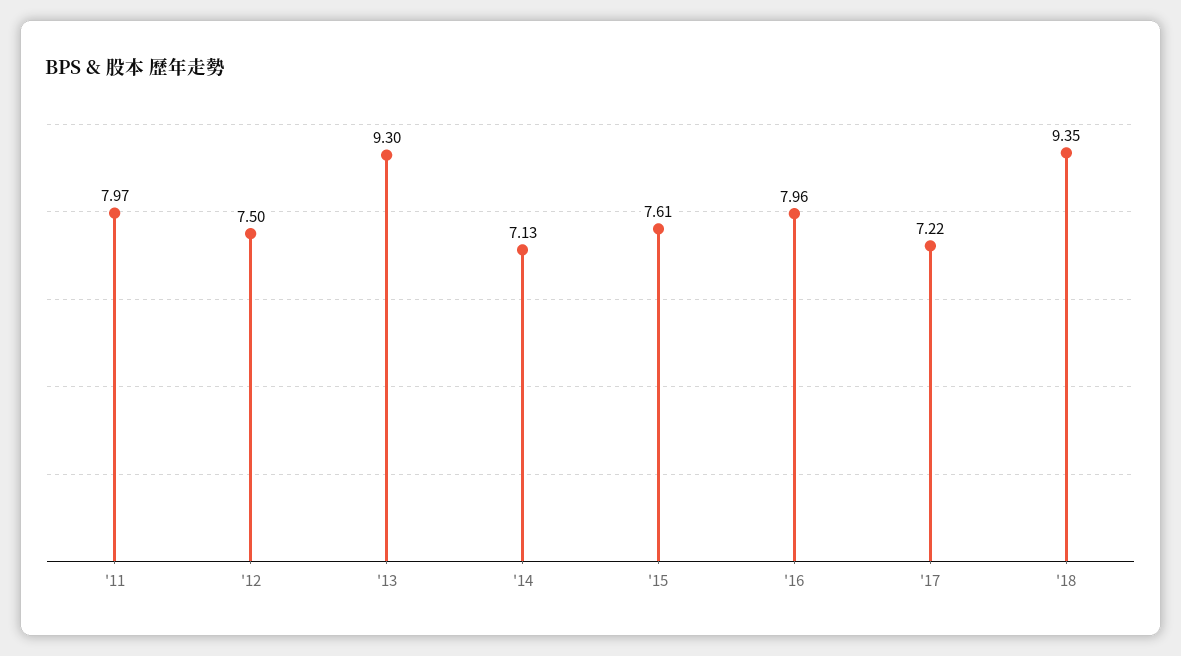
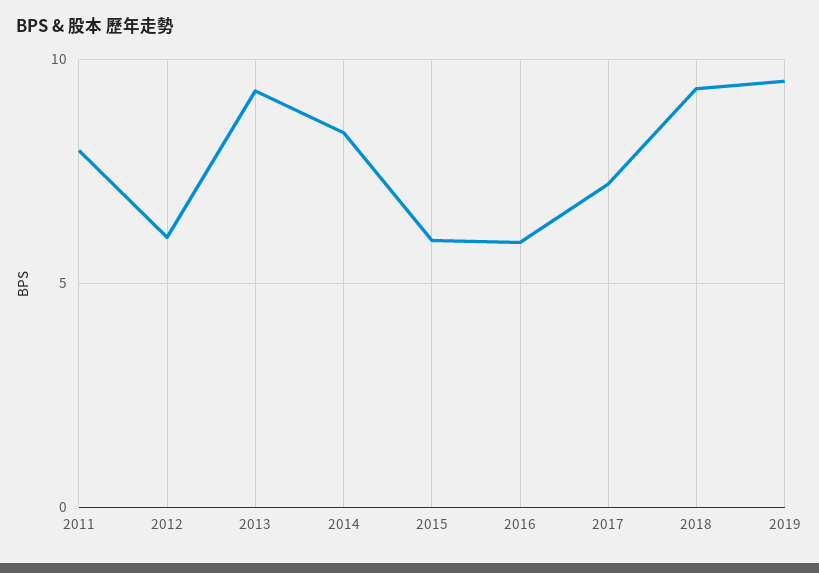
'12: 7.5 -> 6
'14: 7.13 -> 8.5
'15: 7.61 -> 6
'16: 7.96 -> 6
2019: none -> 9.5

